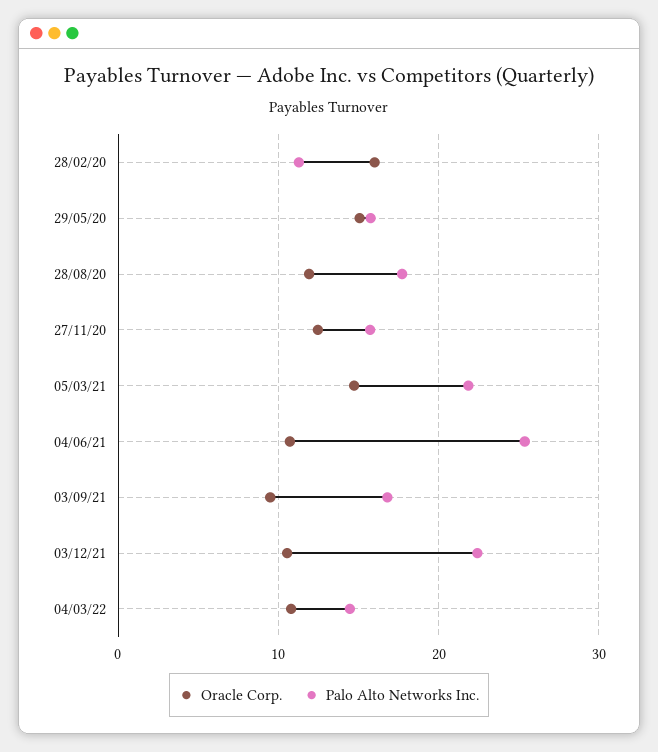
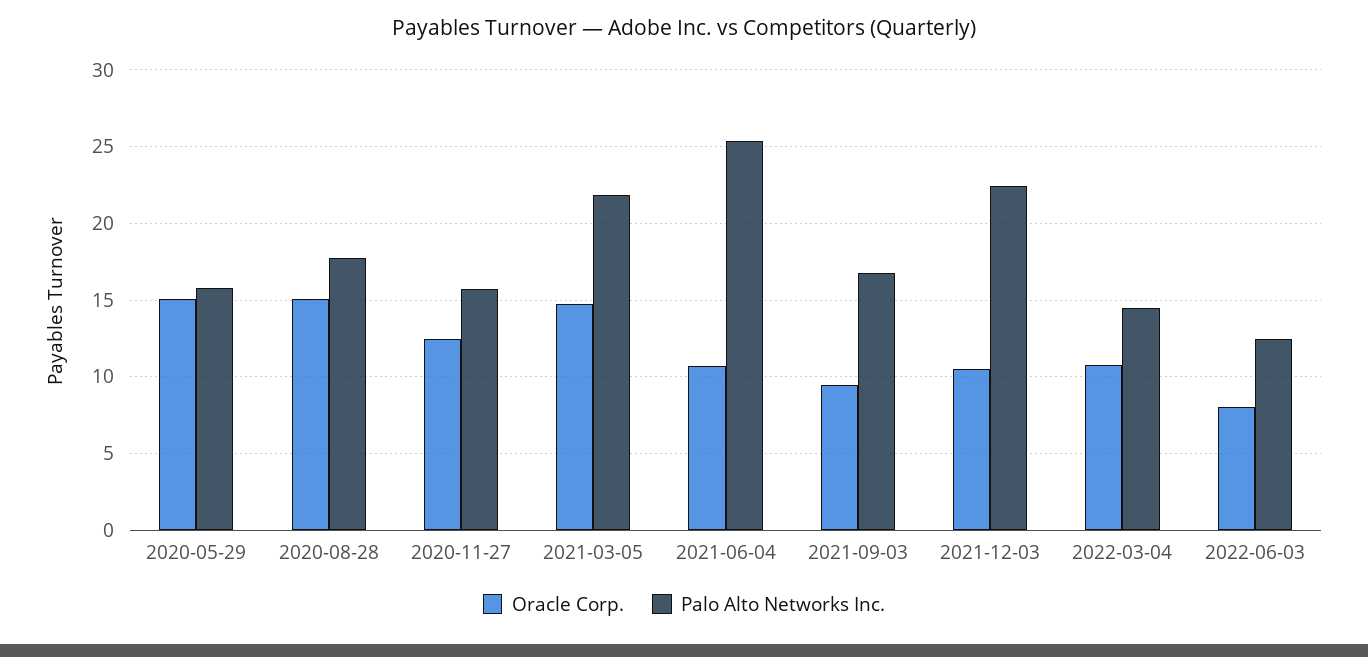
Oracle Corp., 28/02/20: 16 -> none
Palo Alto Networks Inc., 28/02/20: 11 -> none
Oracle Corp., 28/08/20: 12 -> 15
Oracle Corp., 2022-06-03: none -> 8
Palo Alto Networks Inc., 2022-06-03: none -> 12.5

